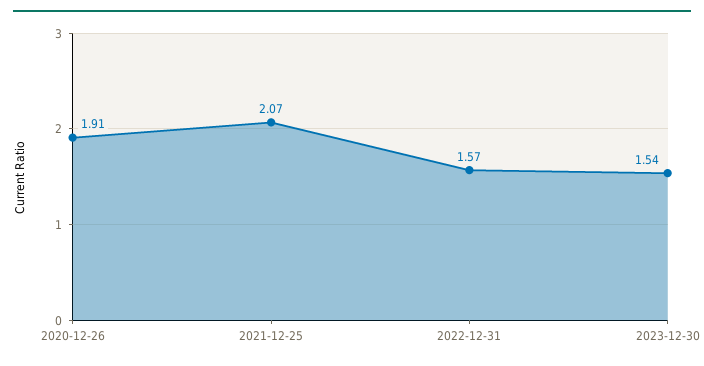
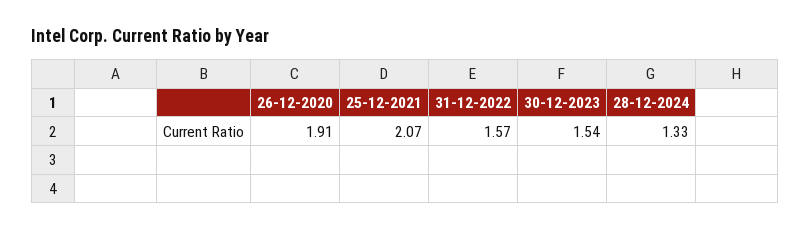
28-12-2024: none -> 1.33

